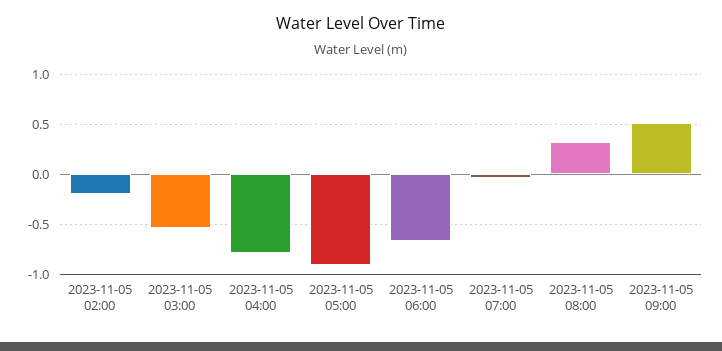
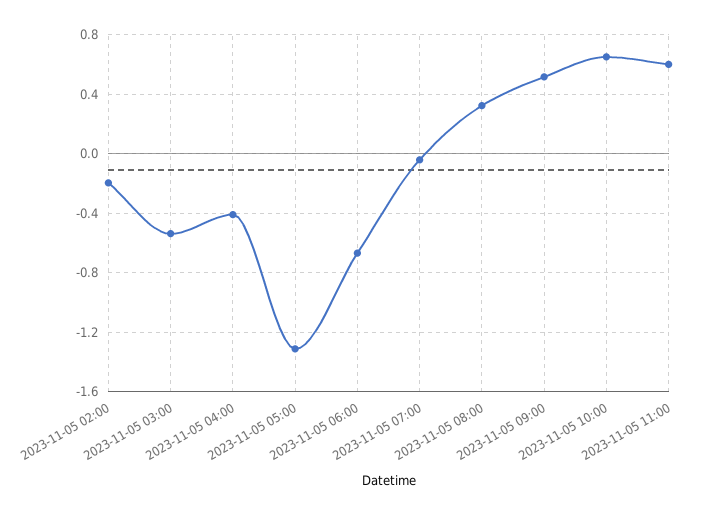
2023-11-05 04:00: -0.8 -> -0.4
2023-11-05 05:00: -0.9 -> -1.3
2023-11-05 10:00: none -> 0.65
2023-11-05 11:00: none -> 0.6

